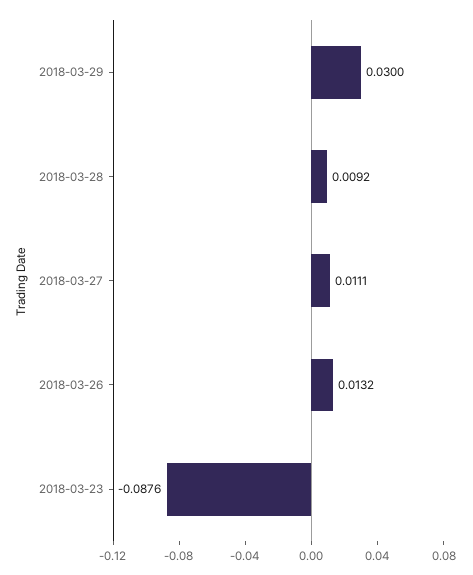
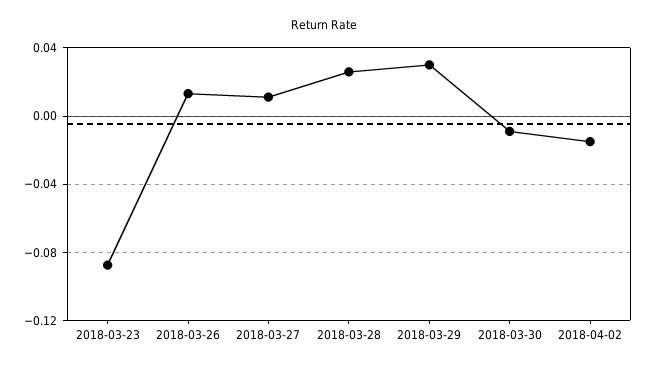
2018-03-28: 0.0092 -> 0.025
2018-03-30: none -> -0.01
2018-04-02: none -> -0.015

